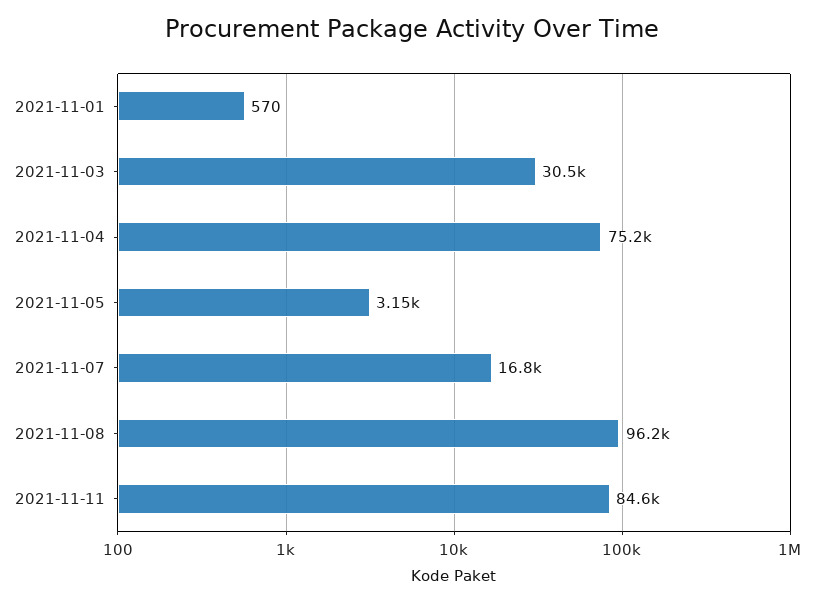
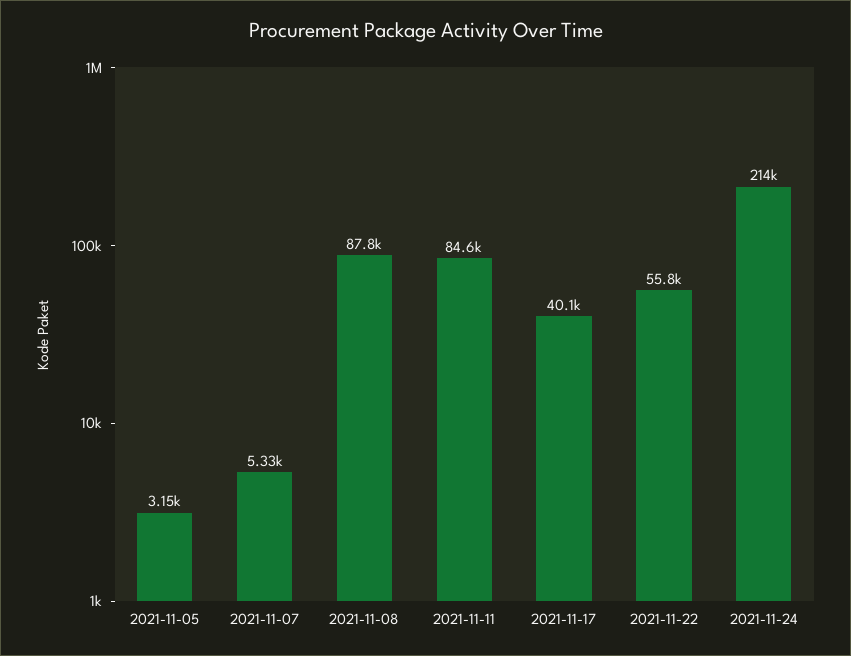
2021-11-01: 570 -> none
2021-11-03: 30500 -> none
2021-11-04: 75200 -> none
2021-11-07: 16800 -> 5330
2021-11-08: 96200 -> 87800
2021-11-17: none -> 40100
2021-11-22: none -> 55800
2021-11-24: none -> 214000

